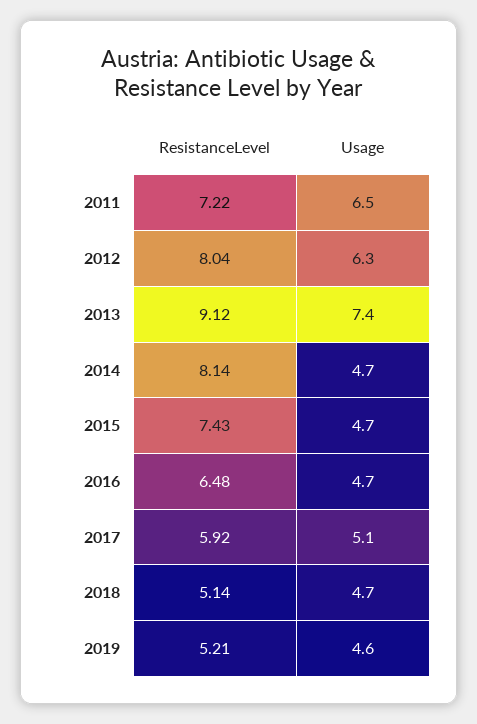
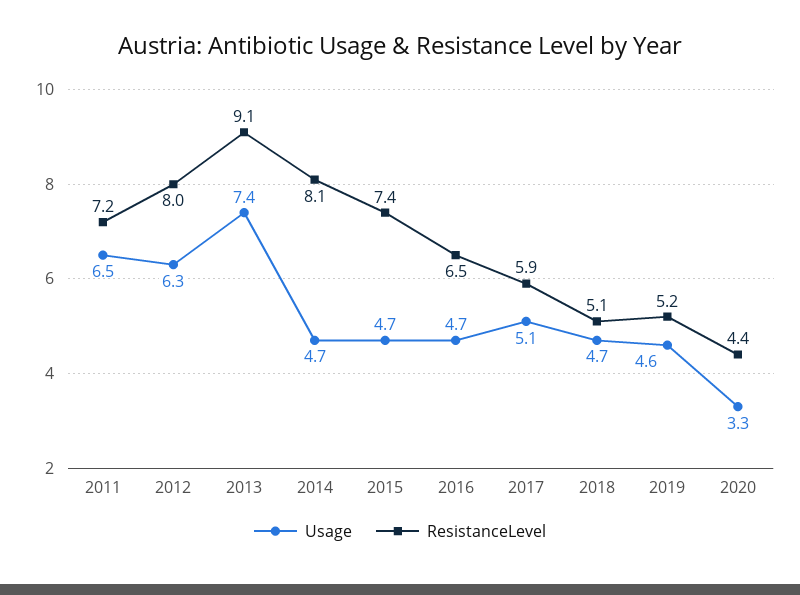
Usage, 2020: none -> 3.3
ResistanceLevel, 2020: none -> 4.4

